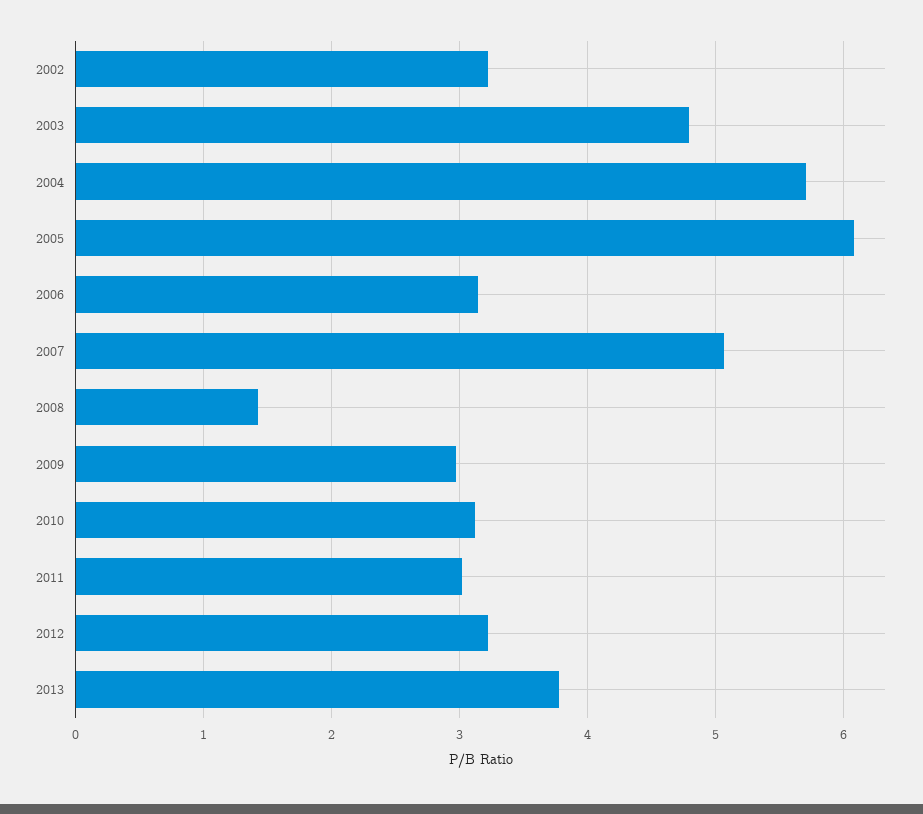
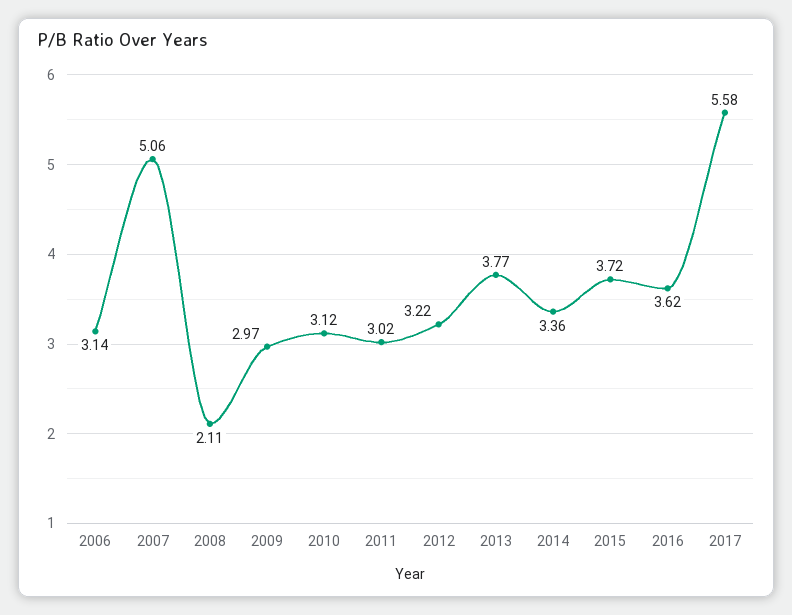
2002: 3.2 -> none
2003: 4.8 -> none
2004: 5.7 -> none
2005: 6.1 -> none
2008: 1.4 -> 2.11
2014: none -> 3.36
2015: none -> 3.72
2016: none -> 3.62
2017: none -> 5.58

